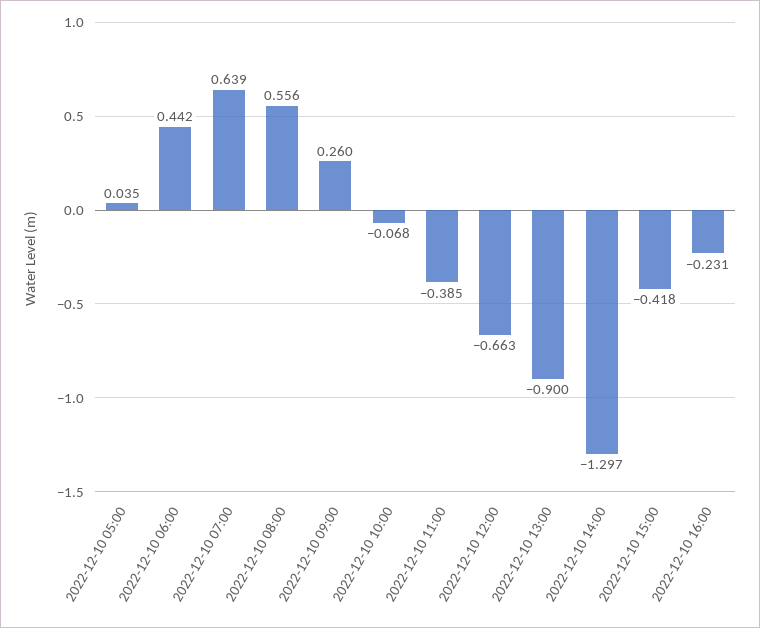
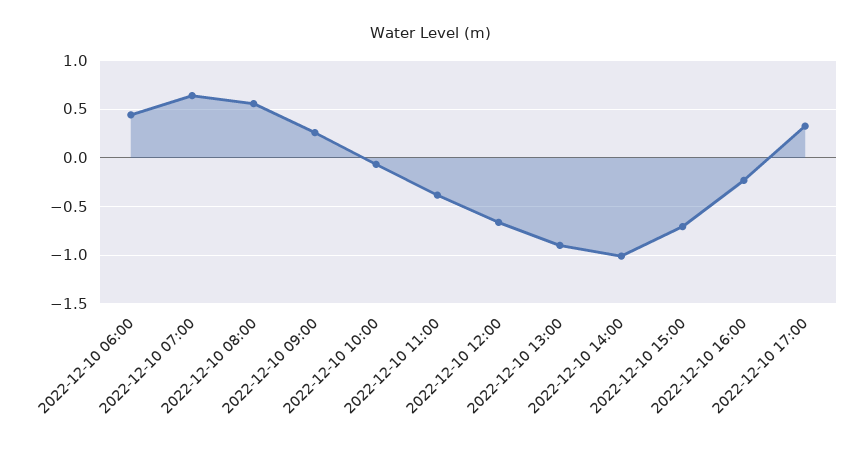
2022-12-10 05:00: 0.035 -> none
2022-12-10 14:00: -1.297 -> -1
2022-12-10 15:00: -0.418 -> -0.7
2022-12-10 17:00: none -> 0.3

